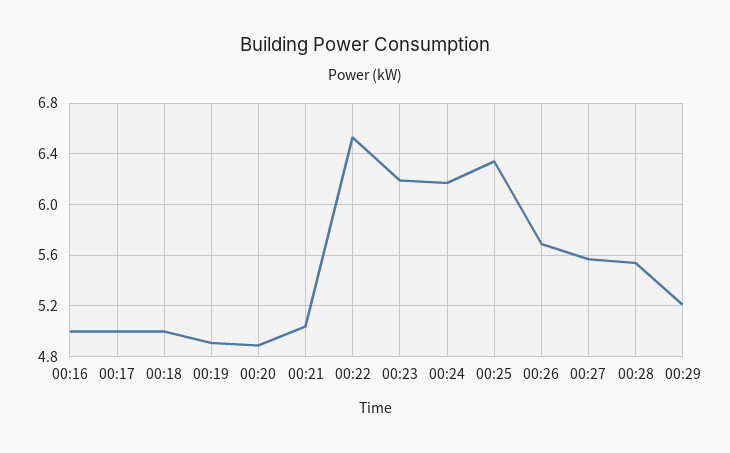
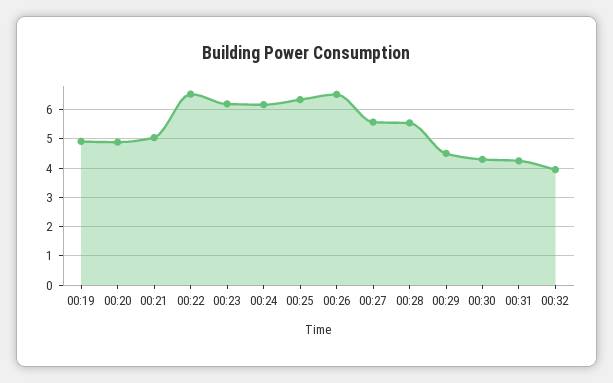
00:16: 5 -> none
00:17: 5 -> none
00:18: 5 -> none
00:26: 5.7 -> 6.5
00:29: 5.2 -> 4.5
00:30: none -> 4.25
00:31: none -> 4.25
00:32: none -> 4

